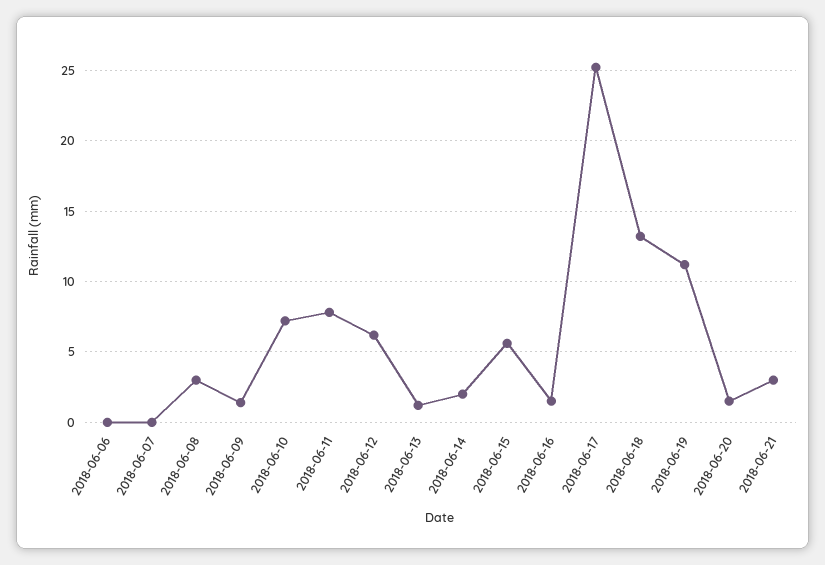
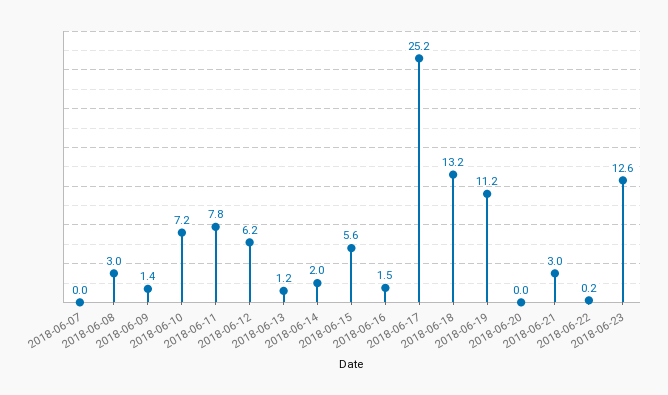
2018-06-06: 0 -> none
2018-06-20: 1.5 -> 0
2018-06-22: none -> 0.2
2018-06-23: none -> 12.6

